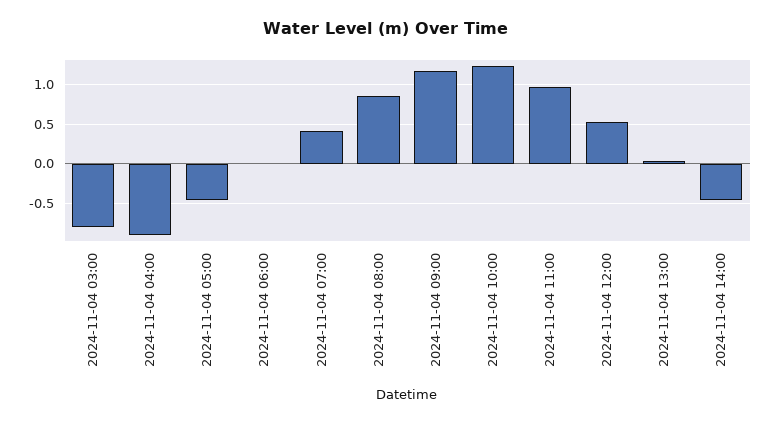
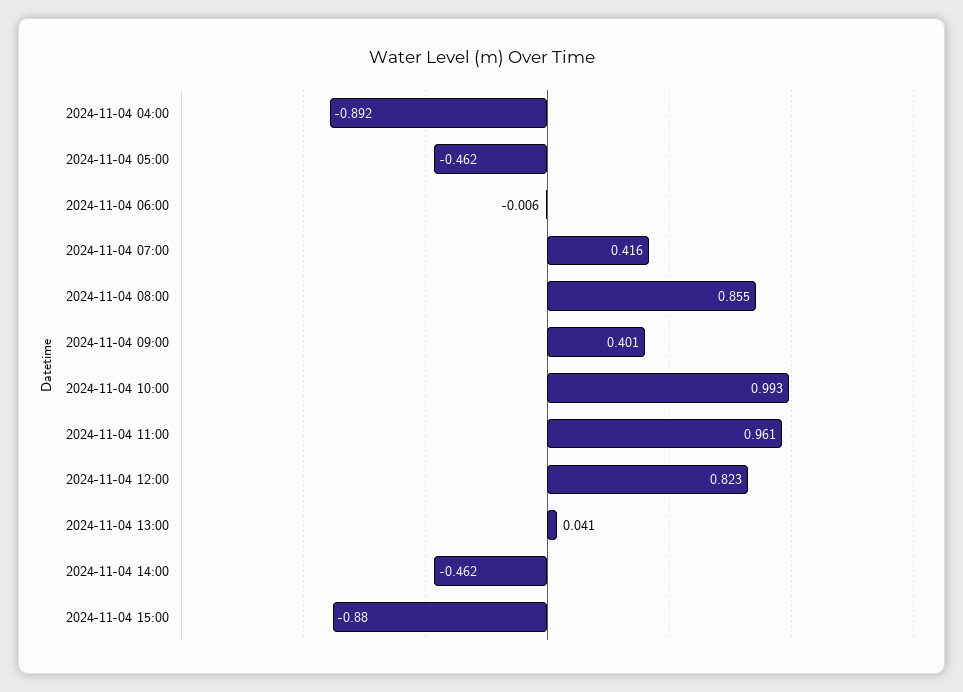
2024-11-04 03:00: -0.8 -> none
2024-11-04 09:00: 1.2 -> 0.401
2024-11-04 10:00: 1.2 -> 0.993
2024-11-04 12:00: 0.5 -> 0.823
2024-11-04 15:00: none -> -0.88

